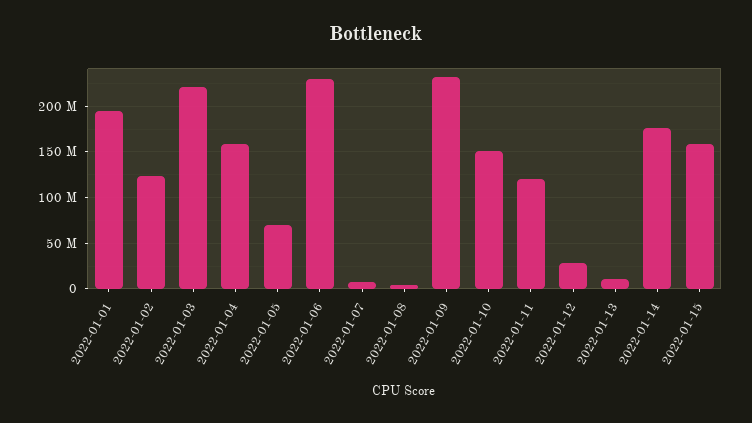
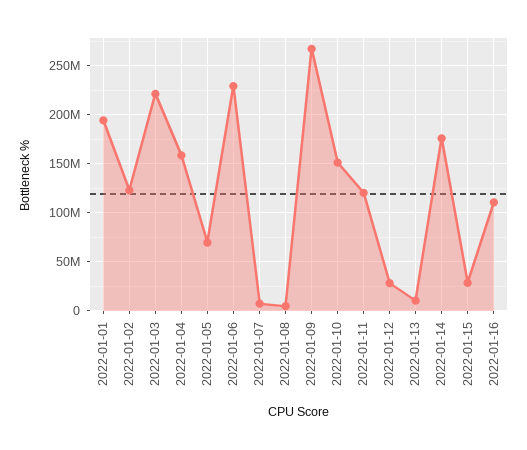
2022-01-09: 230000000 -> 270000000
2022-01-15: 160000000 -> 30000000
2022-01-16: none -> 110000000

